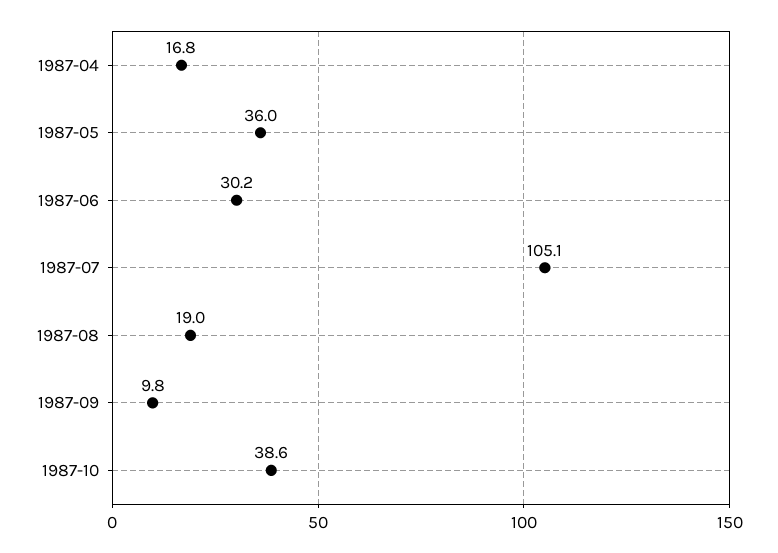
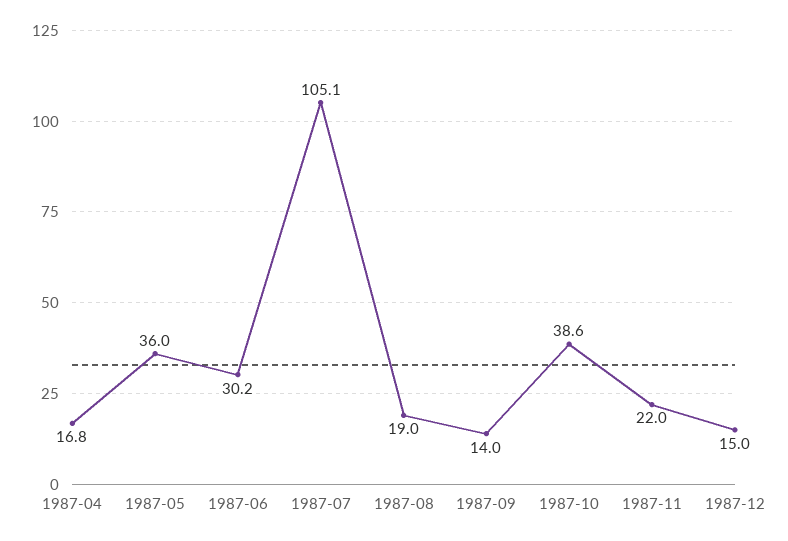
1987-09: 9.8 -> 14
1987-11: none -> 22
1987-12: none -> 15

